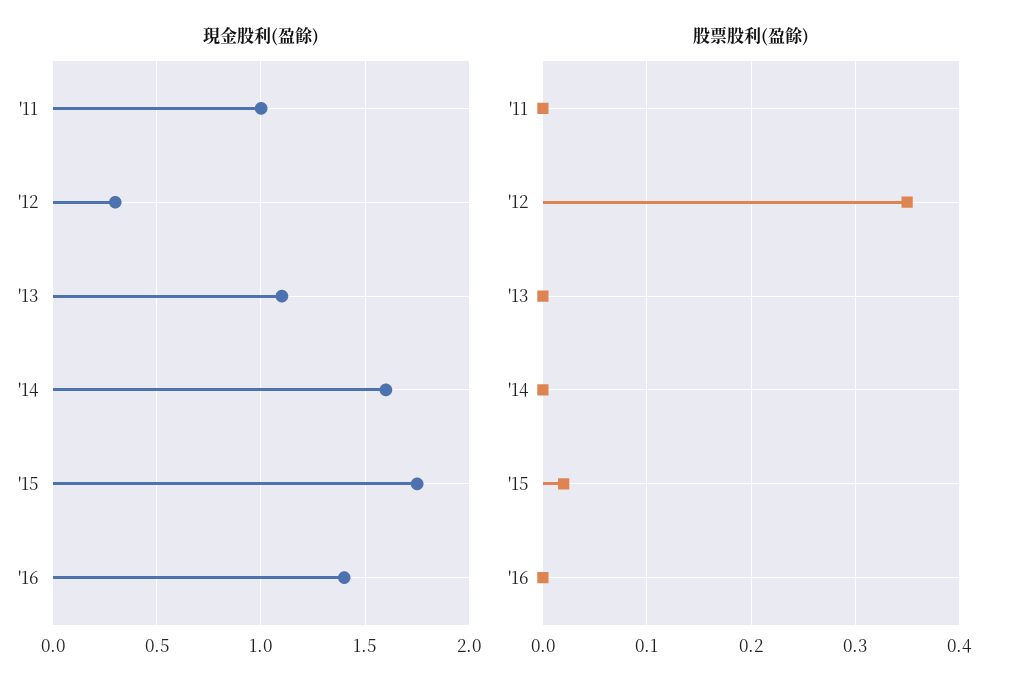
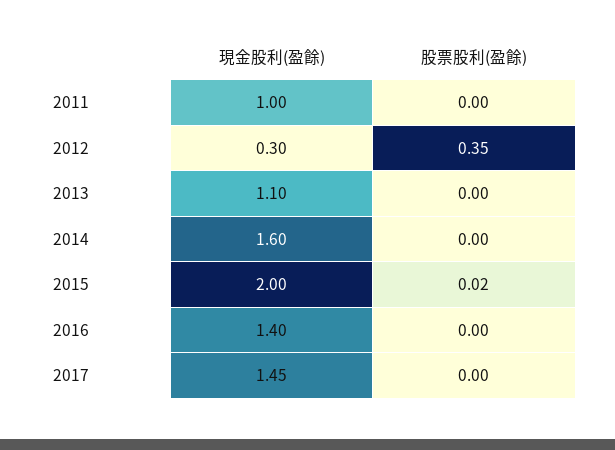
現金股利(盈餘), '15: 1.75 -> 2
現金股利(盈餘), 2017: none -> 1.45
股票股利(盈餘), 2017: none -> 0

